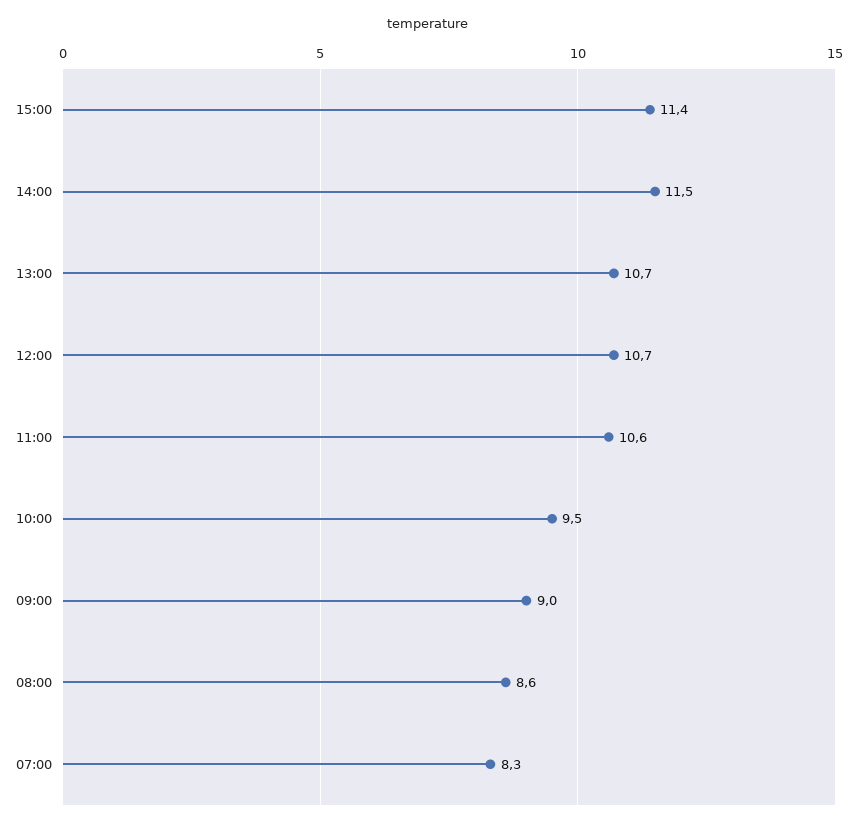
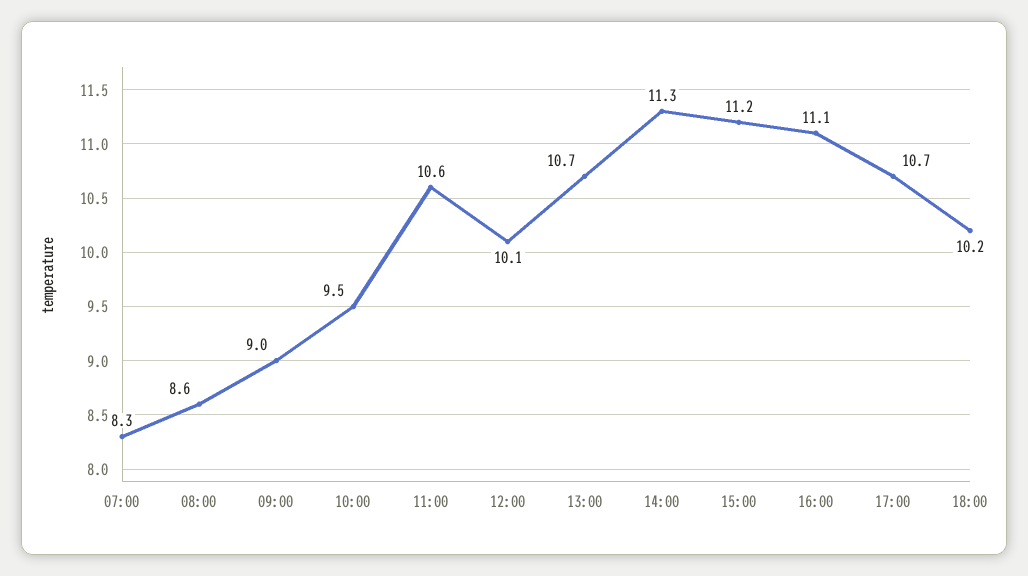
15:00: 11.4 -> 11.2
14:00: 11.5 -> 11.3
12:00: 10.7 -> 10.1
16:00: none -> 11.1
17:00: none -> 10.7
18:00: none -> 10.2

